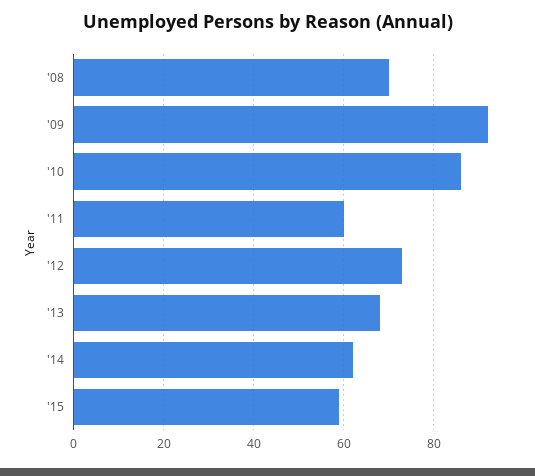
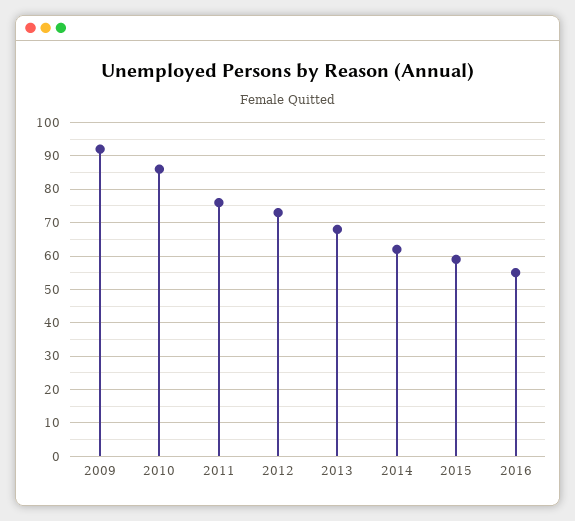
'08: 70 -> none
'11: 60 -> 75
2016: none -> 55

